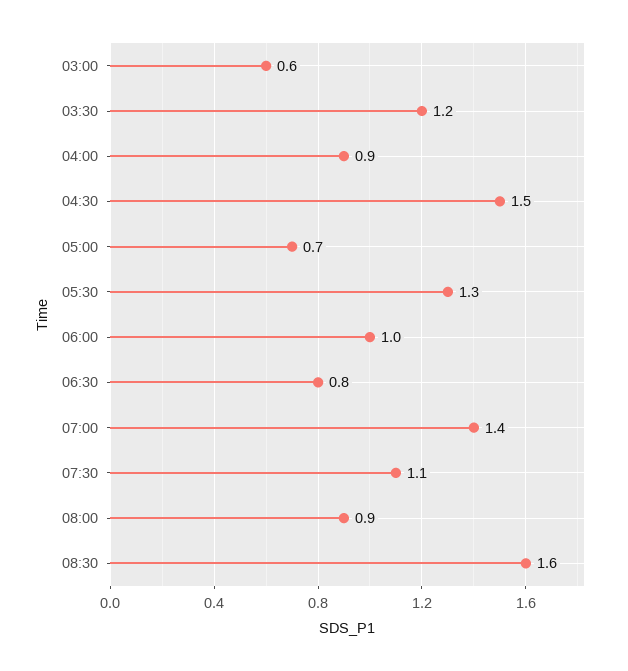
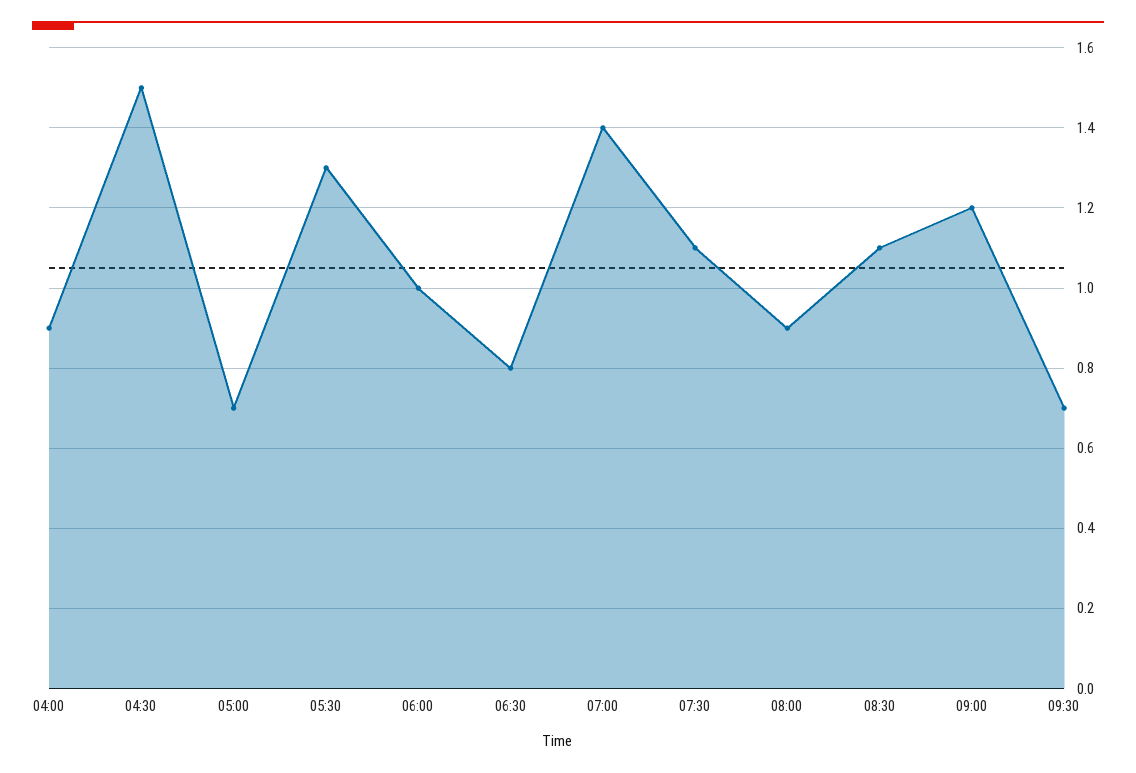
03:00: 0.6 -> none
03:30: 1.2 -> none
08:30: 1.6 -> 1.1
09:00: none -> 1.2
09:30: none -> 0.7

